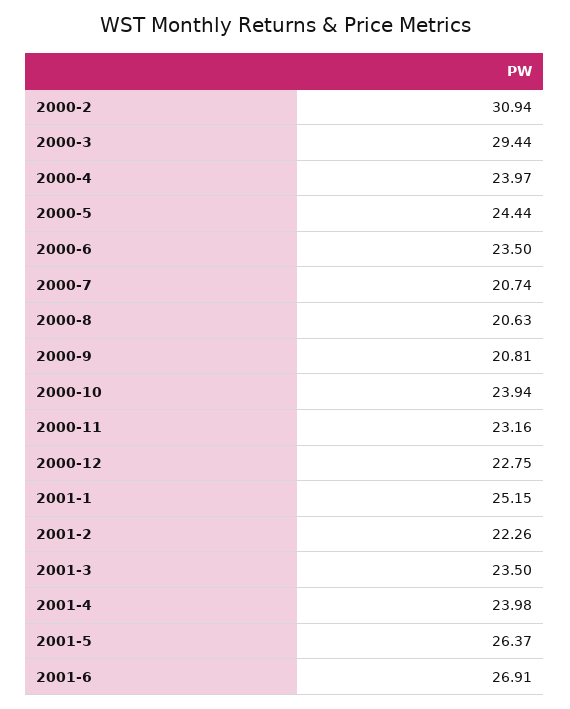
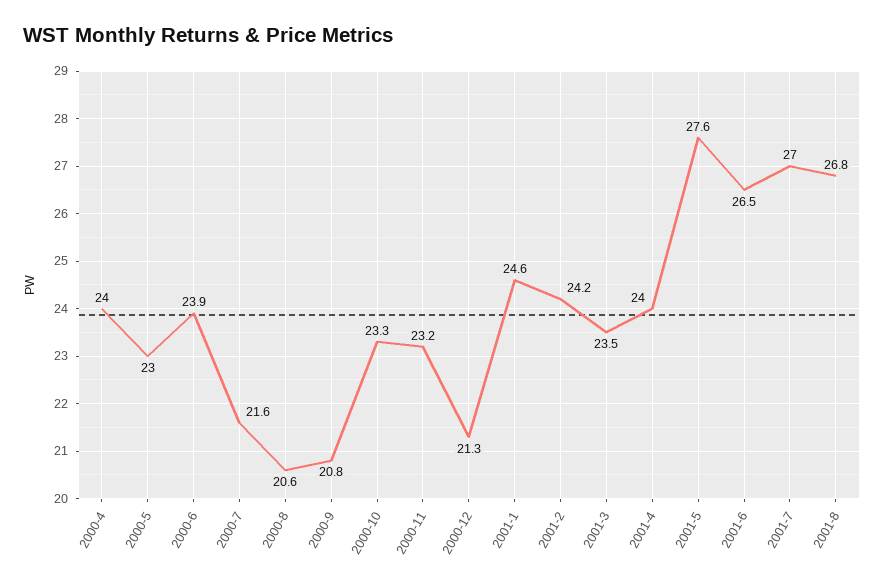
2000-2: 30.94 -> none
2000-3: 29.44 -> none
2000-5: 24.44 -> 23
2000-6: 23.5 -> 23.9
2000-7: 20.74 -> 21.6
2000-10: 23.94 -> 23.3
2000-12: 22.75 -> 21.3
2001-1: 25.15 -> 24.6
2001-2: 22.26 -> 24.2
2001-5: 26.37 -> 27.6
2001-6: 26.91 -> 26.5
2001-7: none -> 27
2001-8: none -> 26.8

